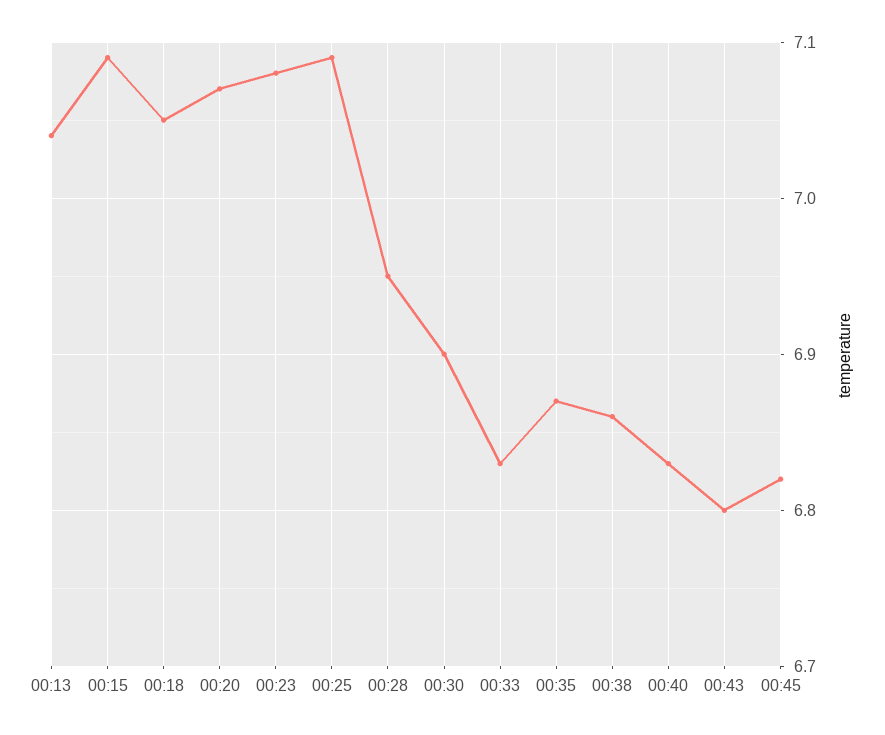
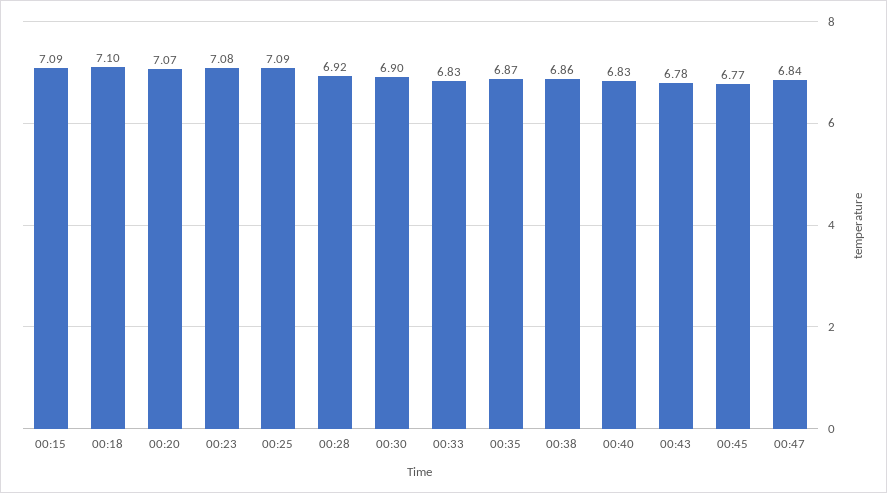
00:13: 7.04 -> none
00:18: 7.05 -> 7.1
00:28: 6.95 -> 6.92
00:43: 6.8 -> 6.78
00:45: 6.82 -> 6.77
00:47: none -> 6.84

